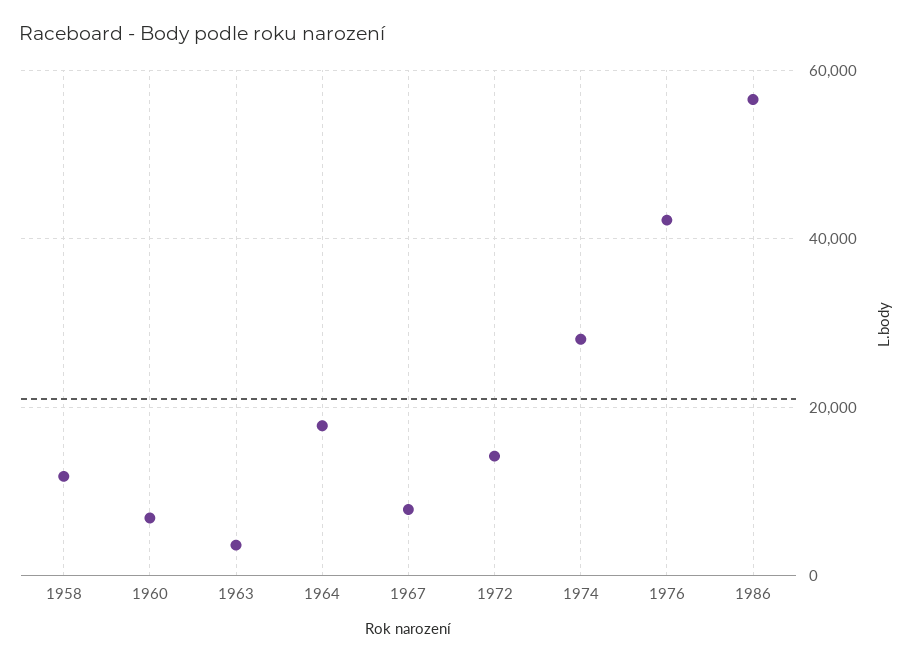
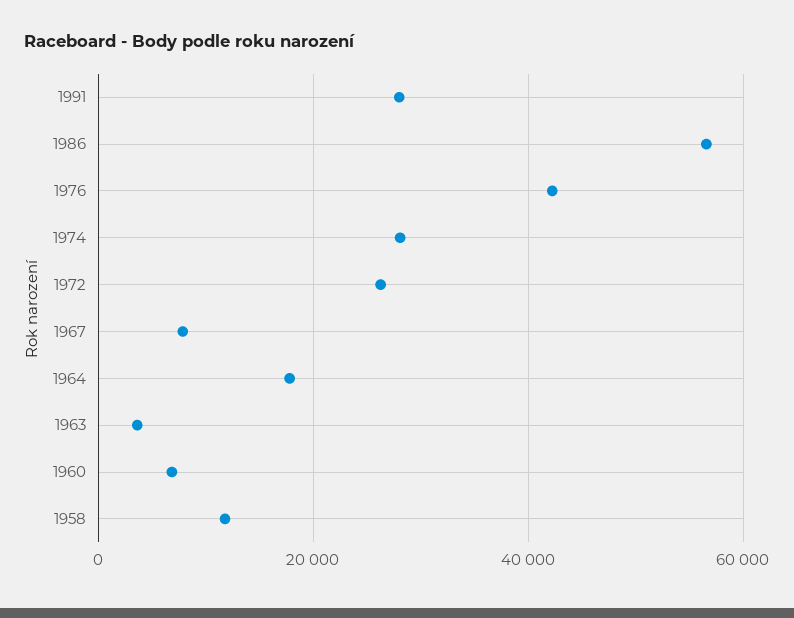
1972: 14000 -> 26000
1991: none -> 28000

